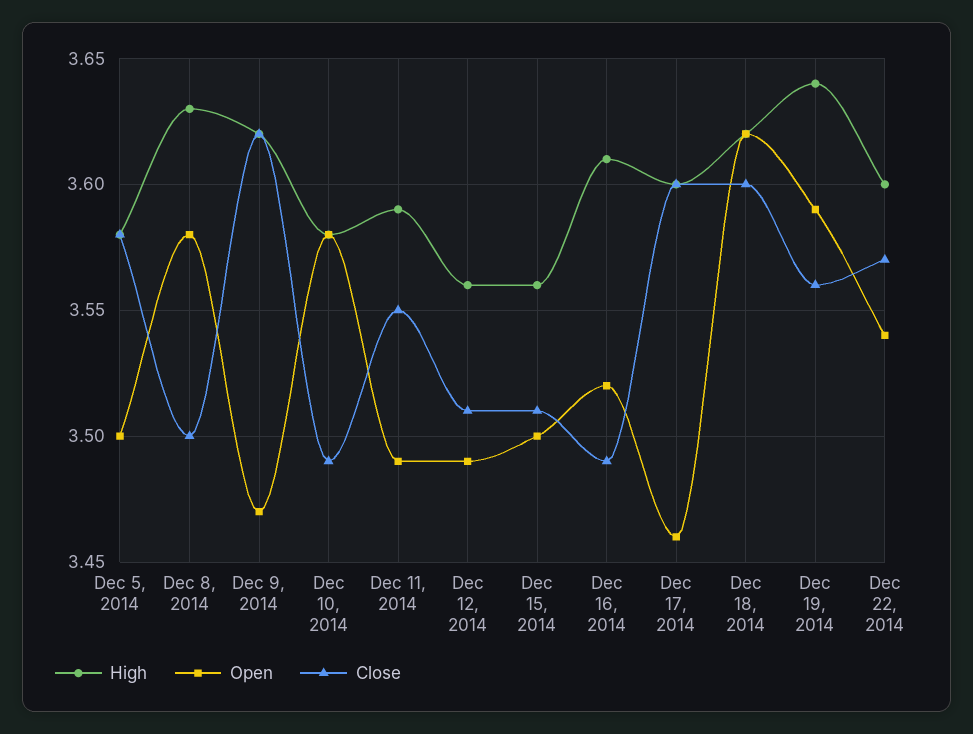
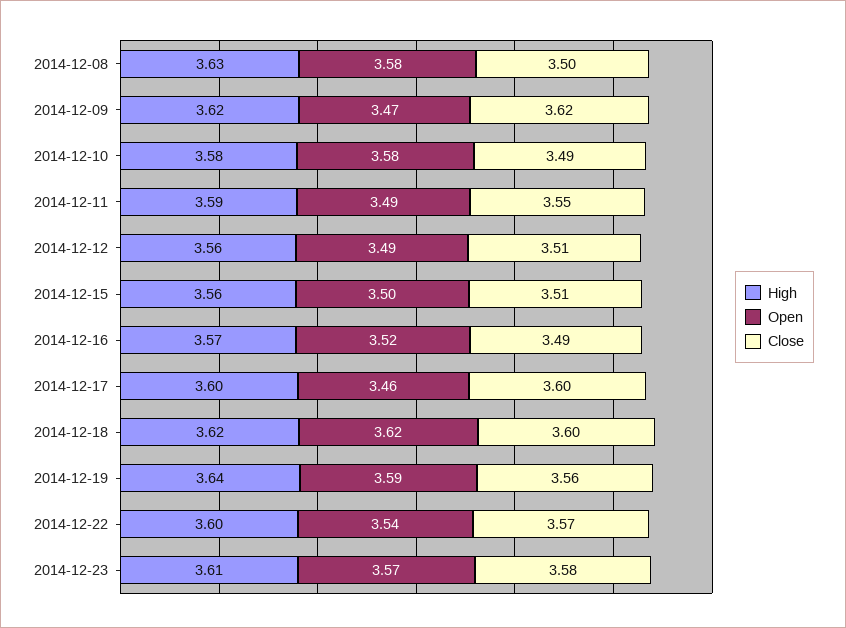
High, Dec 5, 2014: 3.58 -> none
Open, Dec 5, 2014: 3.5 -> none
Close, Dec 5, 2014: 3.58 -> none
High, Dec 16, 2014: 3.61 -> 3.57
High, 2014-12-23: none -> 3.61
Open, 2014-12-23: none -> 3.57
Close, 2014-12-23: none -> 3.58

